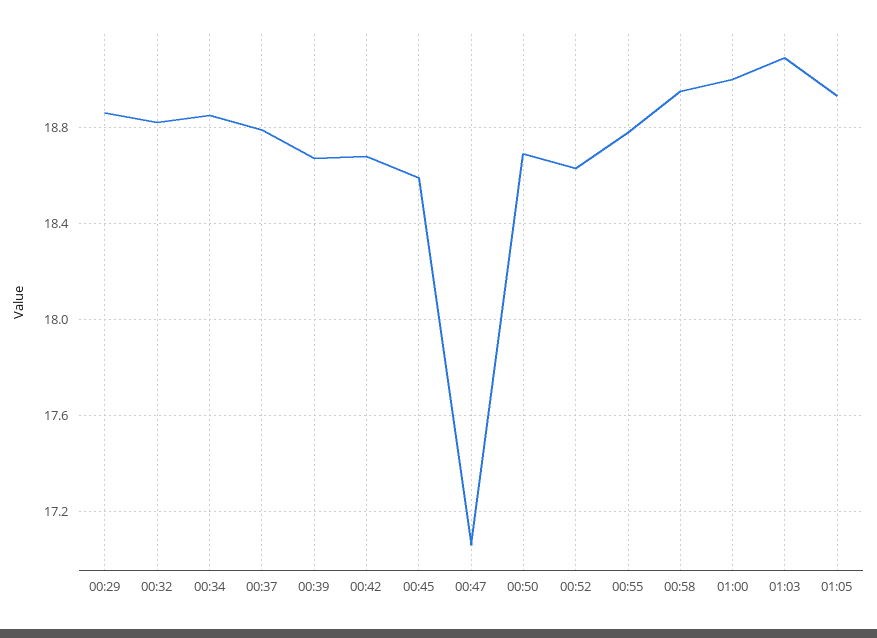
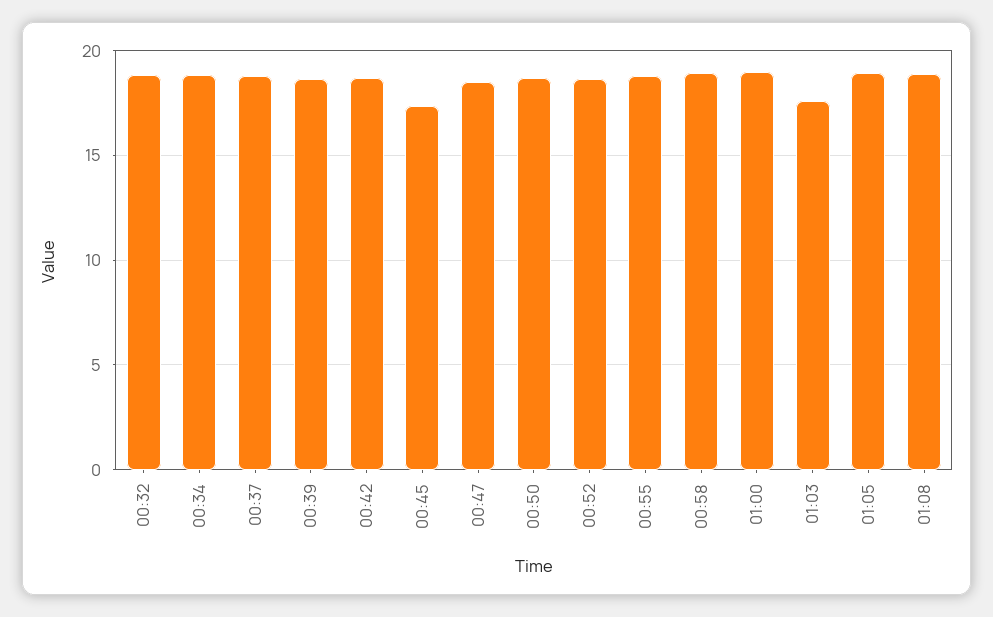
00:29: 18.85 -> none
00:45: 18.6 -> 17.5
00:47: 17.05 -> 18.5
01:03: 19.1 -> 17.5
01:08: none -> 19

